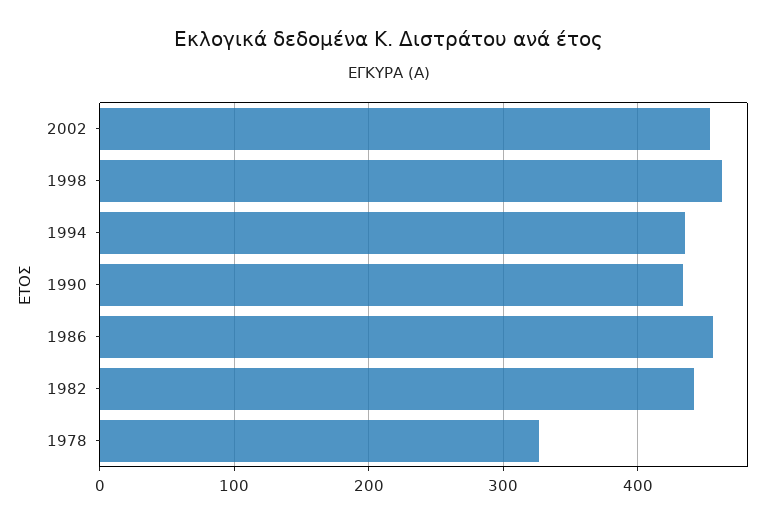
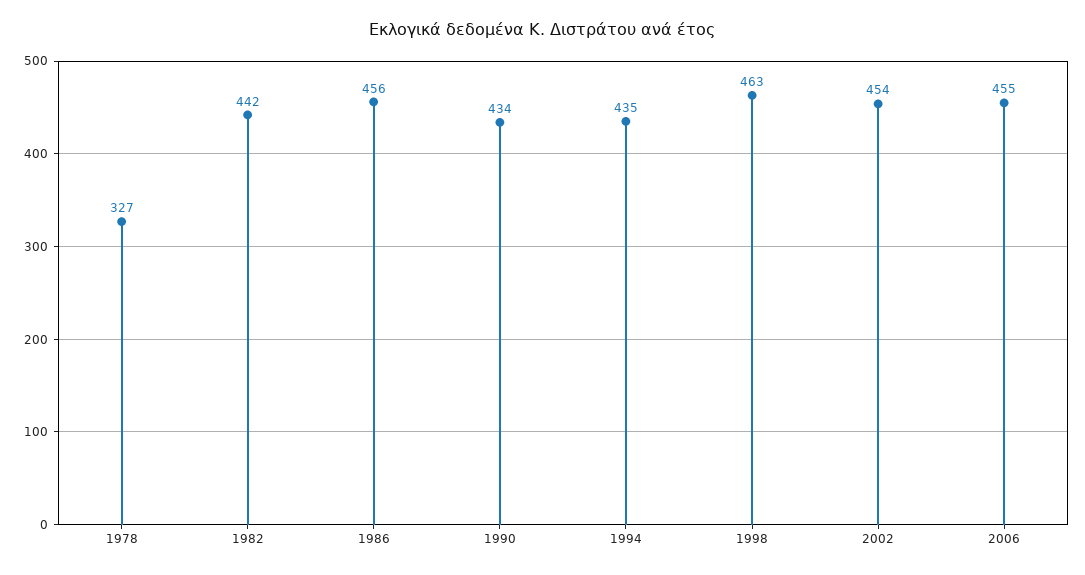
2006: none -> 455

